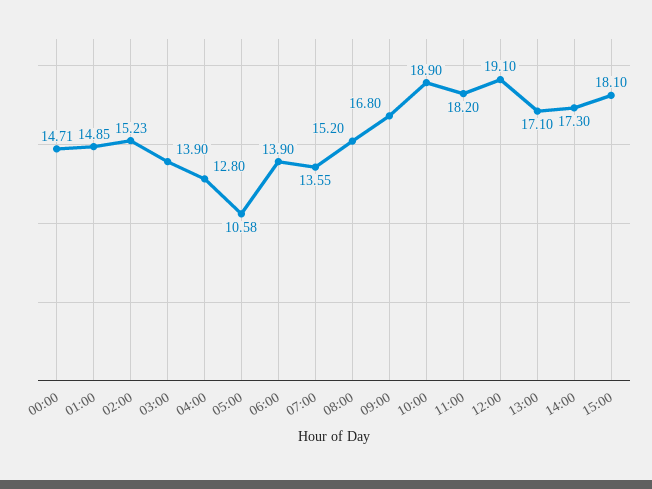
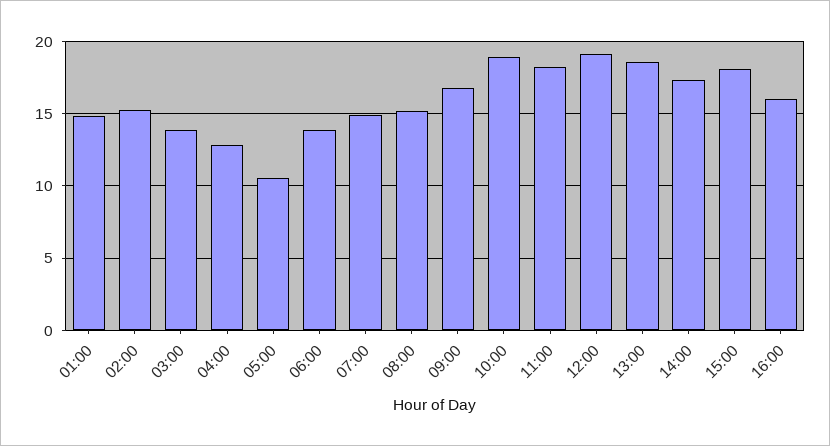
00:00: 14.71 -> none
07:00: 13.55 -> 15
13:00: 17.1 -> 18.5
16:00: none -> 16

